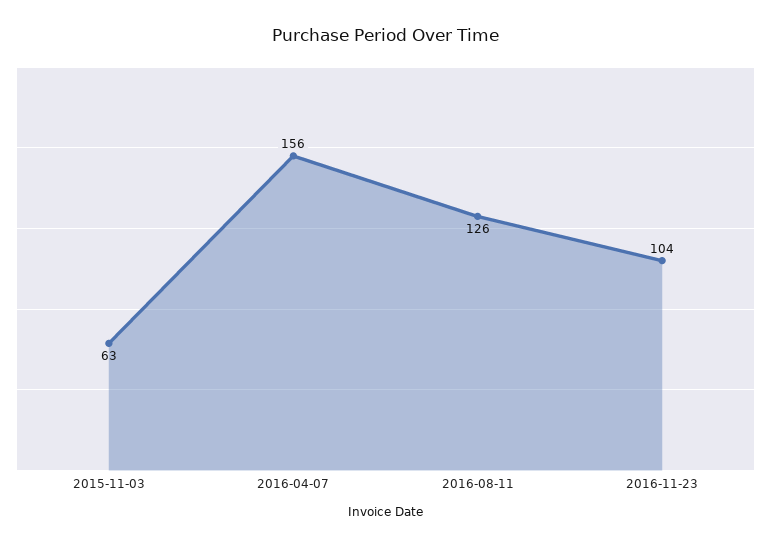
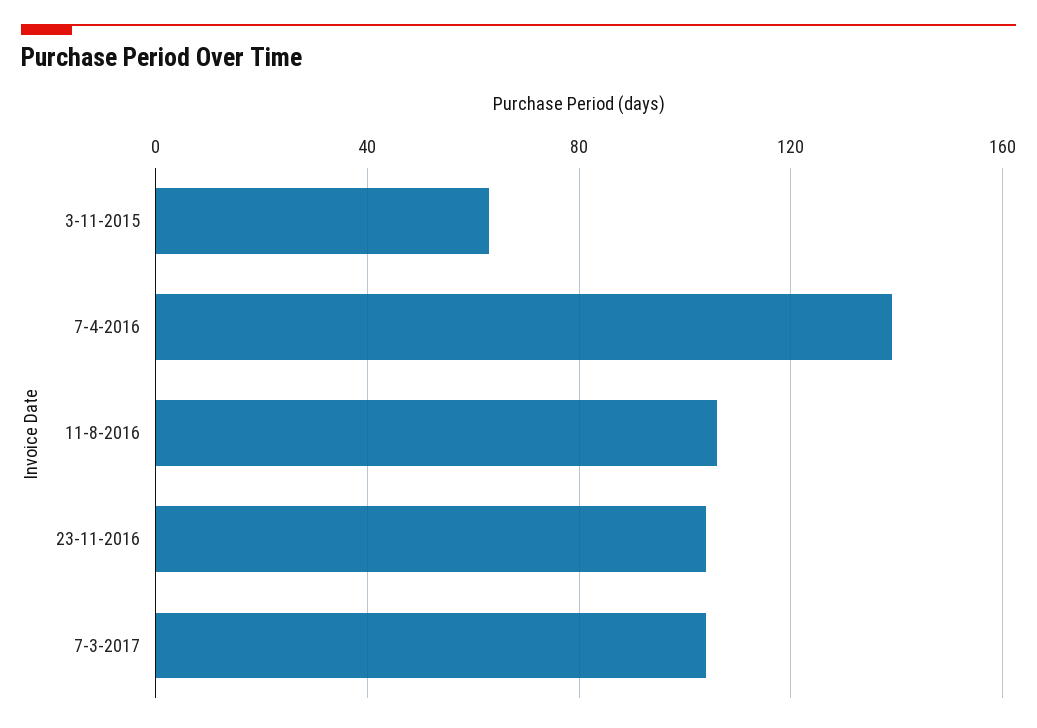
2016-04-07: 156 -> 140
2016-08-11: 126 -> 105
7-3-2017: none -> 105

